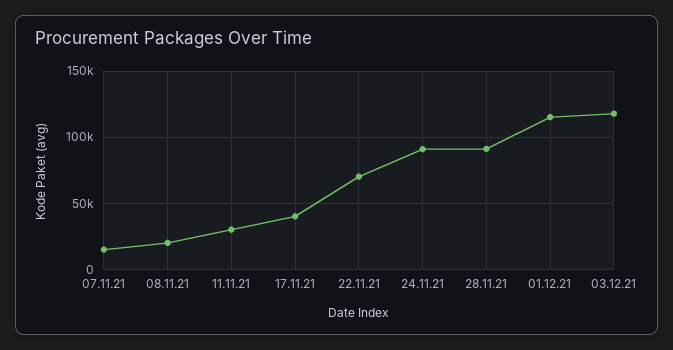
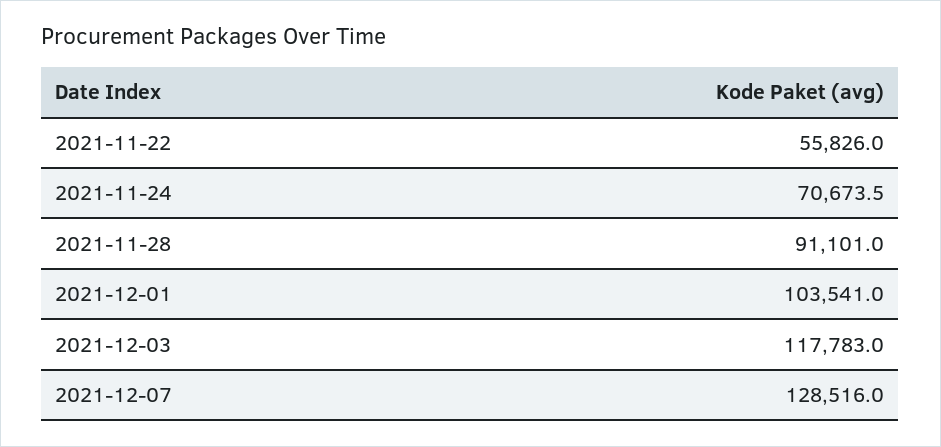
07.11.21: 15000 -> none
08.11.21: 20000 -> none
11.11.21: 30000 -> none
17.11.21: 40000 -> none
22.11.21: 70000 -> 55826
24.11.21: 90000 -> 70673.5
01.12.21: 115000 -> 103541
2021-12-07: none -> 128516

